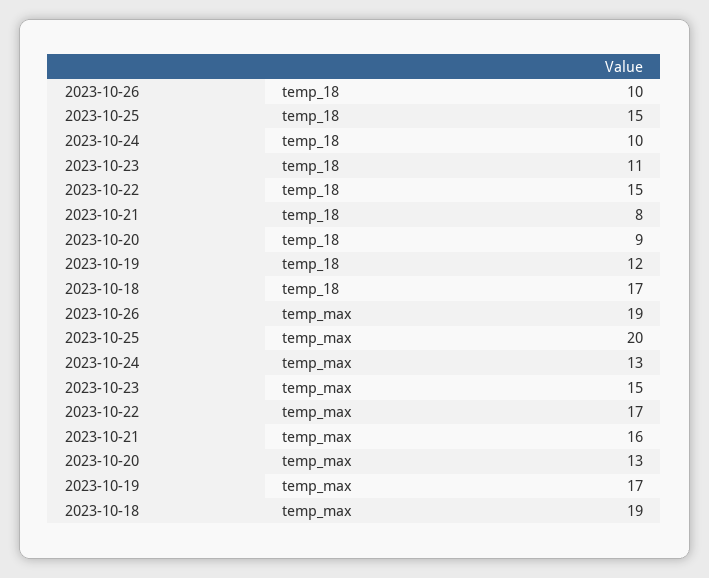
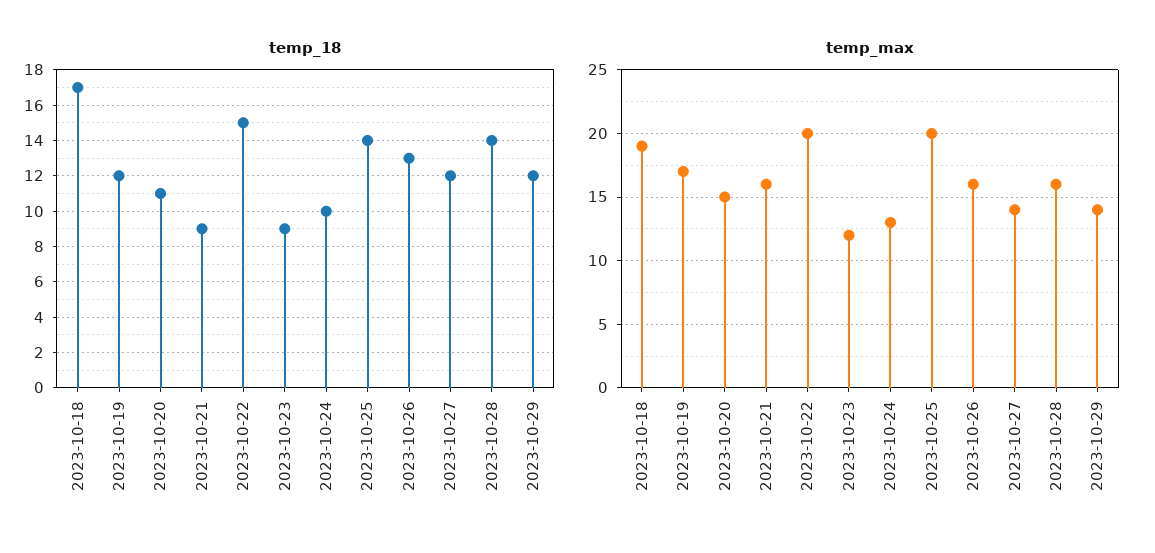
temp_18, 2023-10-26: 10 -> 13
temp_18, 2023-10-25: 15 -> 14
temp_18, 2023-10-23: 11 -> 9
temp_18, 2023-10-21: 8 -> 9
temp_18, 2023-10-20: 9 -> 11
temp_max, 2023-10-26: 19 -> 16
temp_max, 2023-10-23: 15 -> 12
temp_max, 2023-10-22: 17 -> 20
temp_max, 2023-10-20: 13 -> 15
temp_18, 2023-10-27: none -> 12
temp_18, 2023-10-28: none -> 14
temp_18, 2023-10-29: none -> 12
temp_max, 2023-10-27: none -> 14
temp_max, 2023-10-28: none -> 16
temp_max, 2023-10-29: none -> 14

